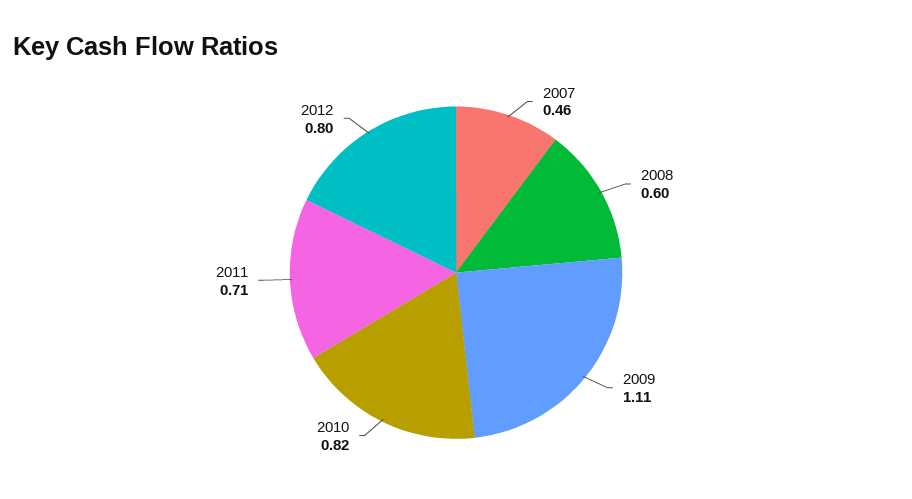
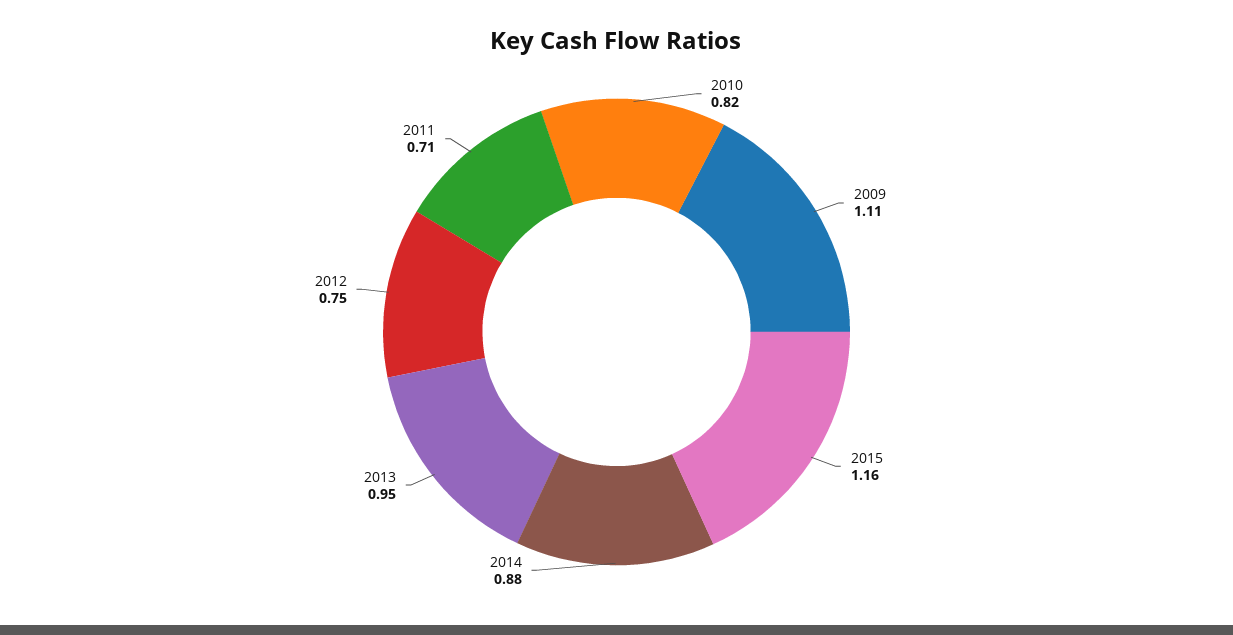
2007: 0.46 -> none
2008: 0.6 -> none
2012: 0.8 -> 0.75
2015: none -> 1.16
2014: none -> 0.88
2013: none -> 0.95

